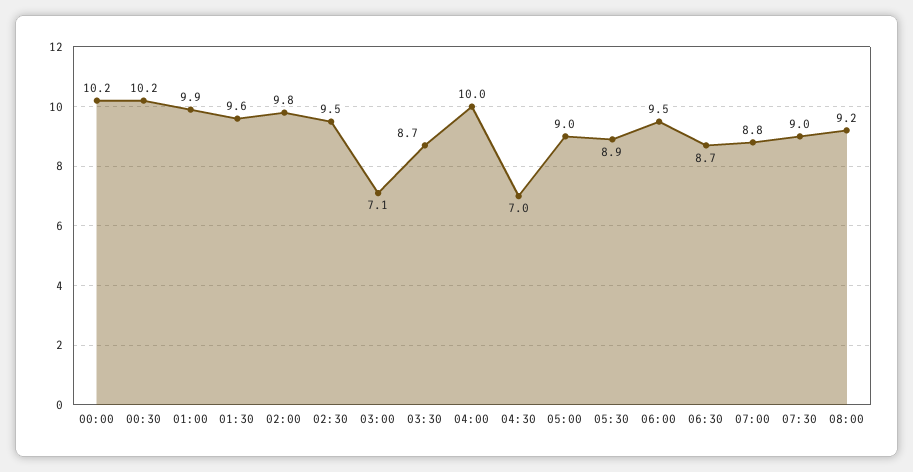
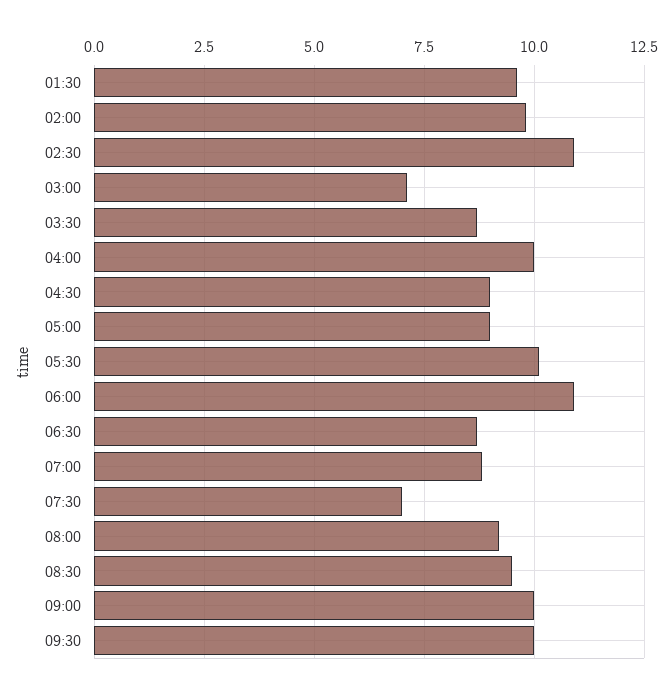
00:00: 10.2 -> none
00:30: 10.2 -> none
01:00: 9.9 -> none
02:30: 9.5 -> 11
04:30: 7 -> 9
05:30: 8.9 -> 10
06:00: 9.5 -> 11
07:30: 9 -> 7
08:30: none -> 9.5
09:00: none -> 10
09:30: none -> 10

